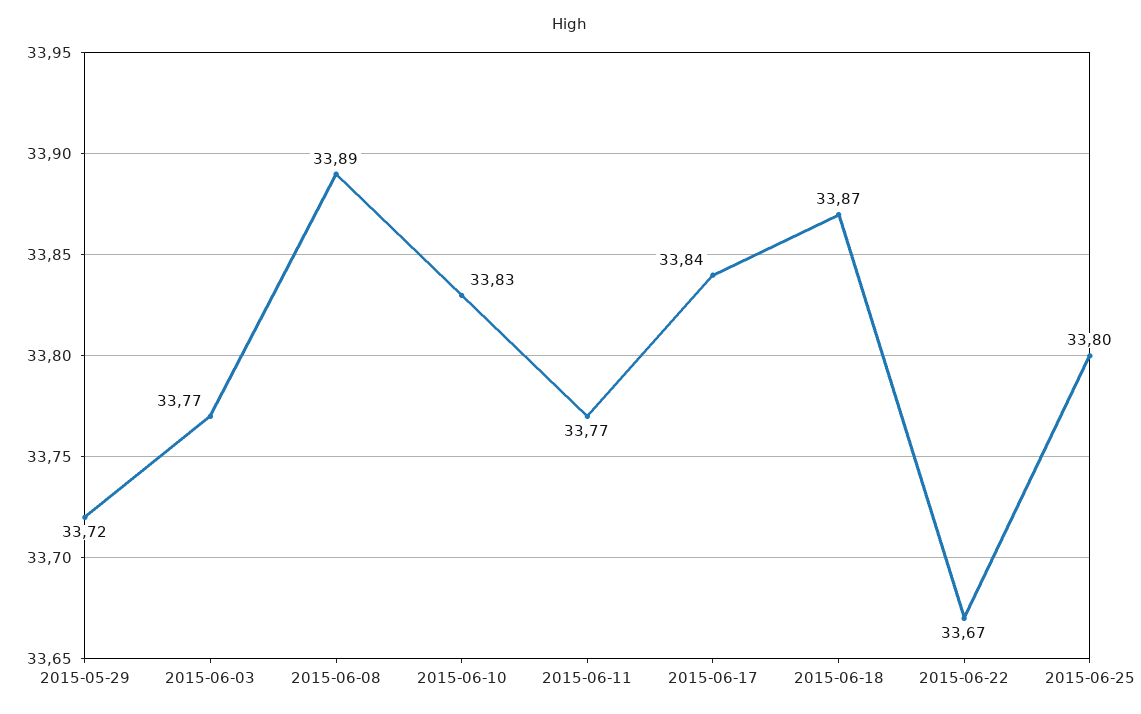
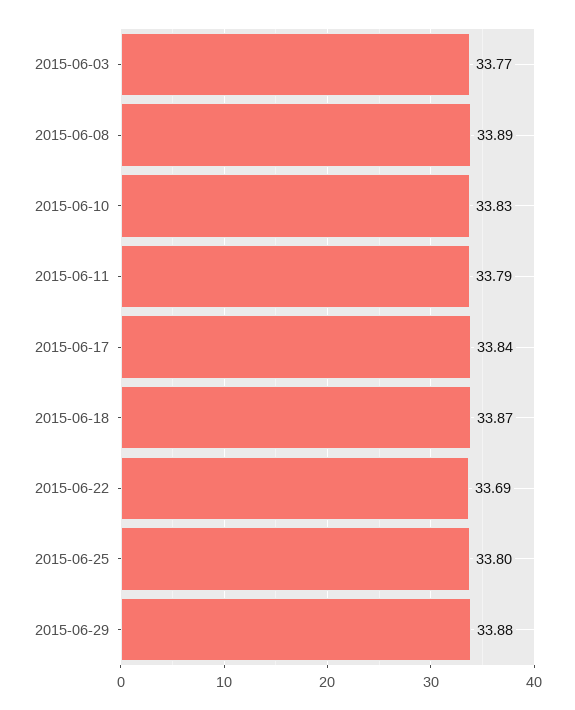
2015-05-29: 33.72 -> none
2015-06-11: 33.77 -> 33.79
2015-06-22: 33.67 -> 33.69
2015-06-29: none -> 33.88

